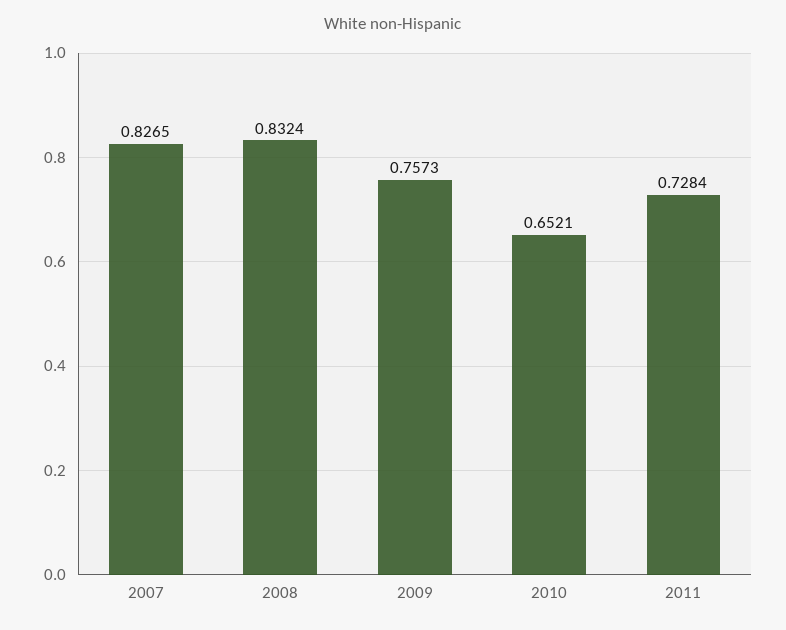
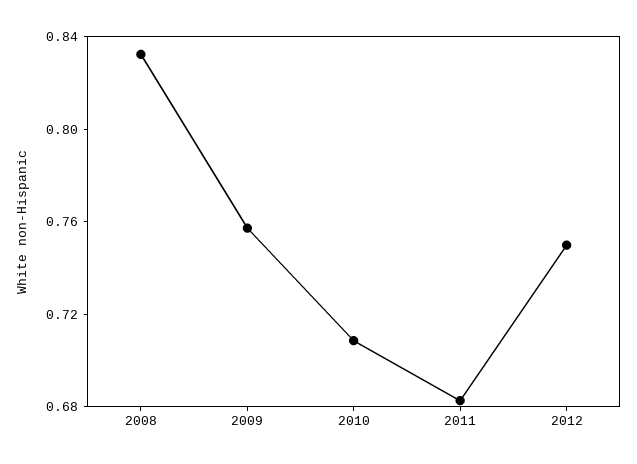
2007: 0.8265 -> none
2010: 0.6521 -> 0.71
2011: 0.7284 -> 0.68
2012: none -> 0.75

